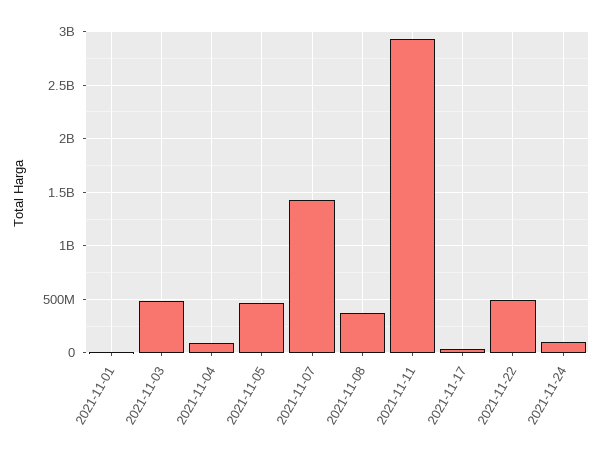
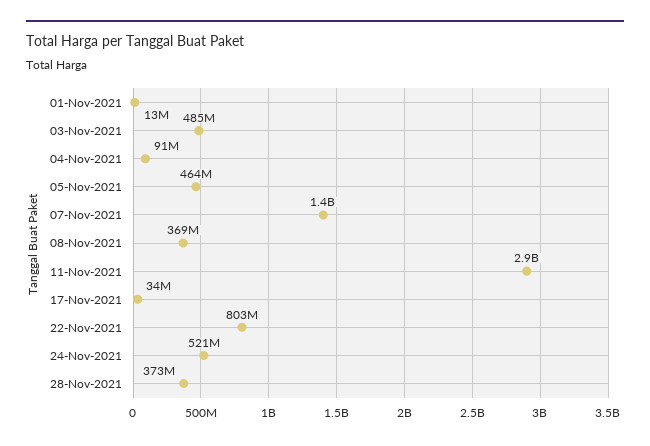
2021-11-22: 500000000 -> 803000000
2021-11-24: 100000000 -> 521000000
28-Nov-2021: none -> 373000000

